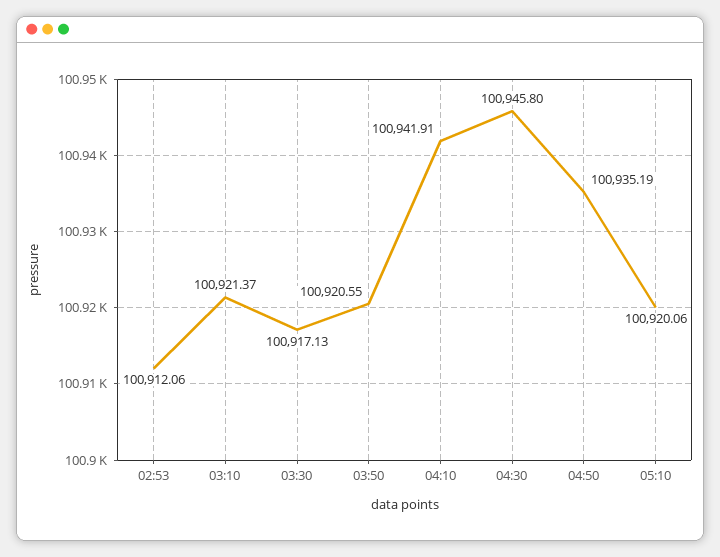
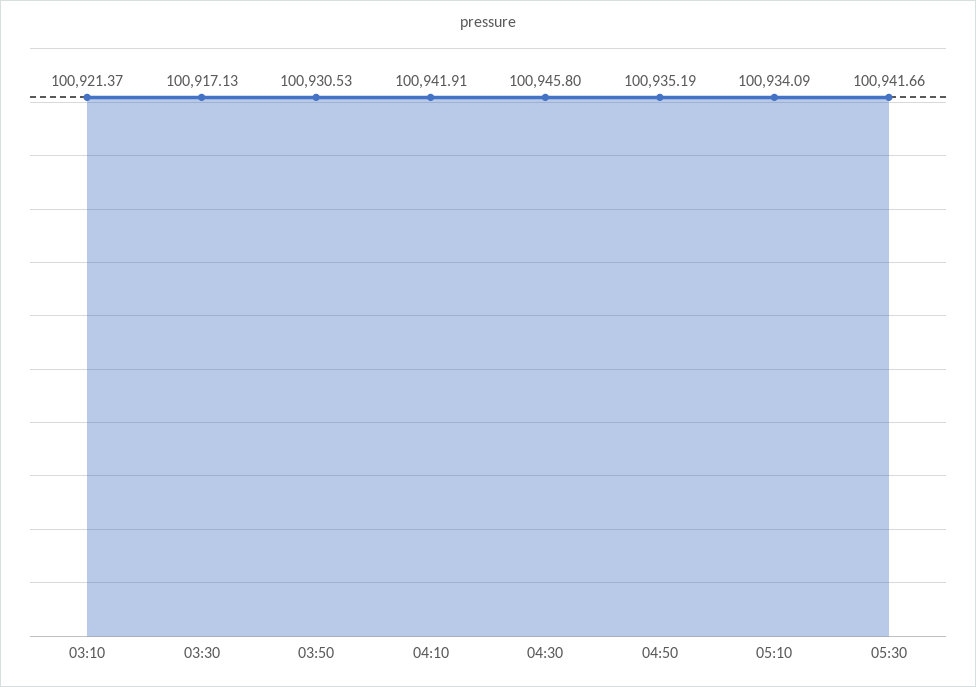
02:53: 100912.06 -> none
03:50: 100920.55 -> 100930.53
05:10: 100920.06 -> 100934.09
05:30: none -> 100941.66

